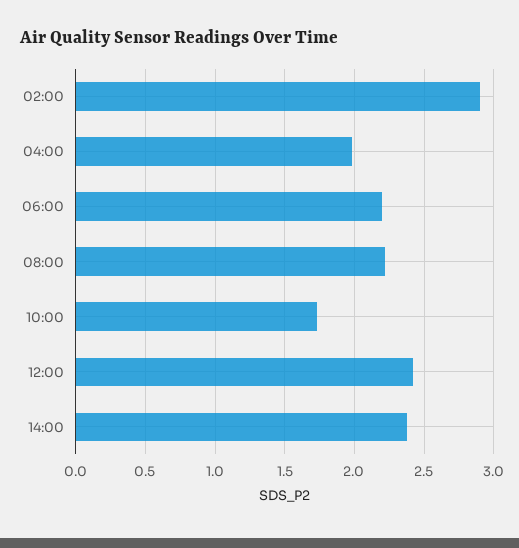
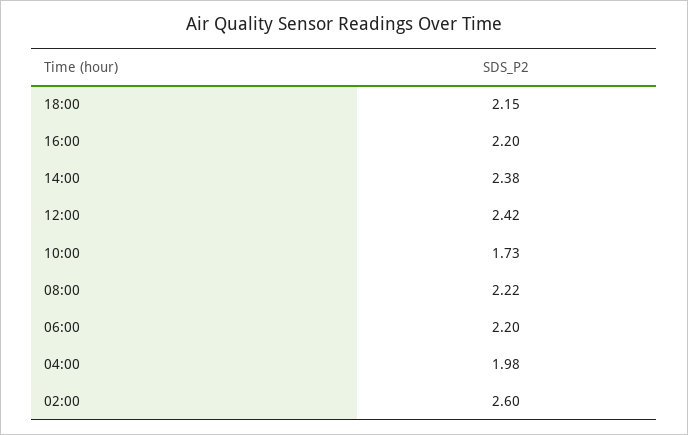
02:00: 2.9 -> 2.6
18:00: none -> 2.15
16:00: none -> 2.2

